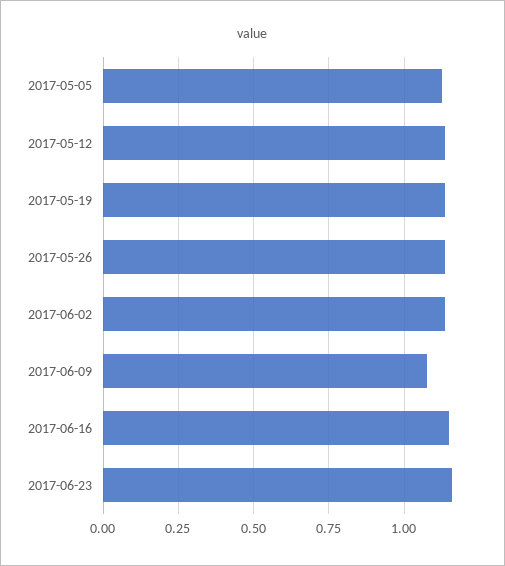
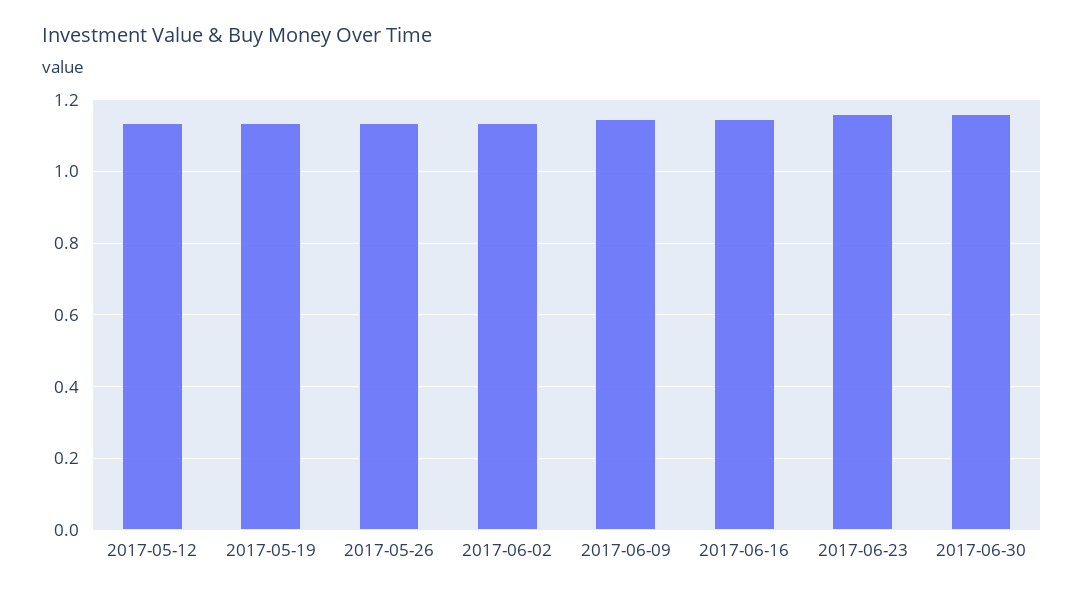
2017-05-05: 1.125 -> none
2017-06-09: 1.075 -> 1.14
2017-06-30: none -> 1.16

